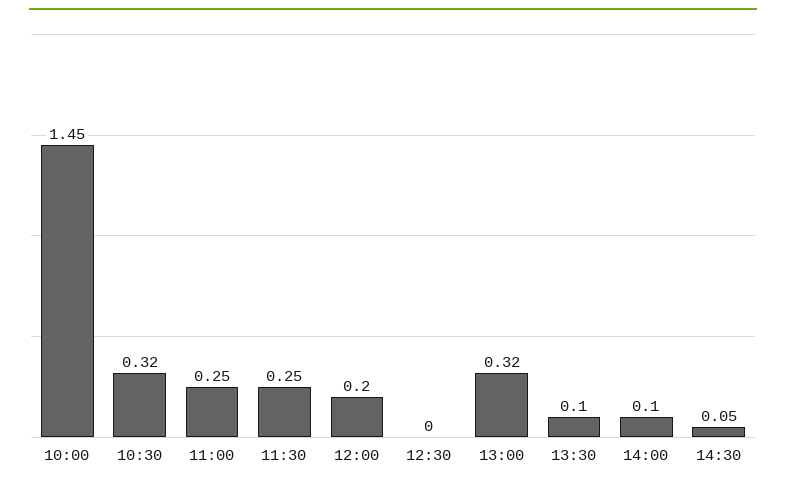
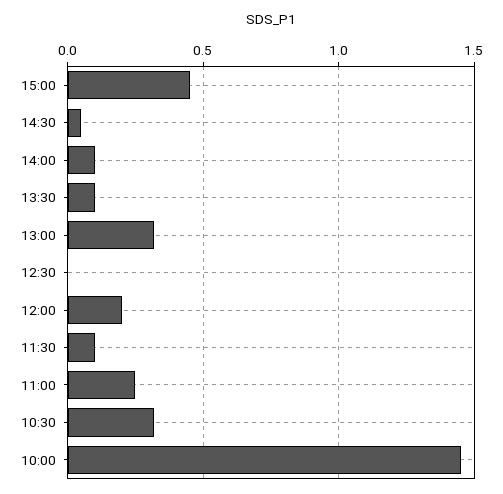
11:30: 0.25 -> 0.1
15:00: none -> 0.45

